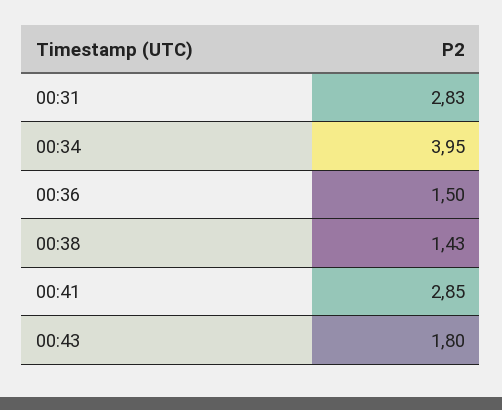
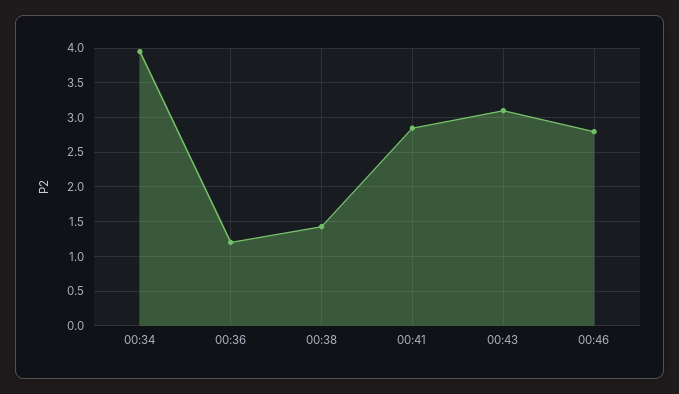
00:31: 2.83 -> none
00:36: 1.5 -> 1.2
00:43: 1.8 -> 3.1
00:46: none -> 2.8

